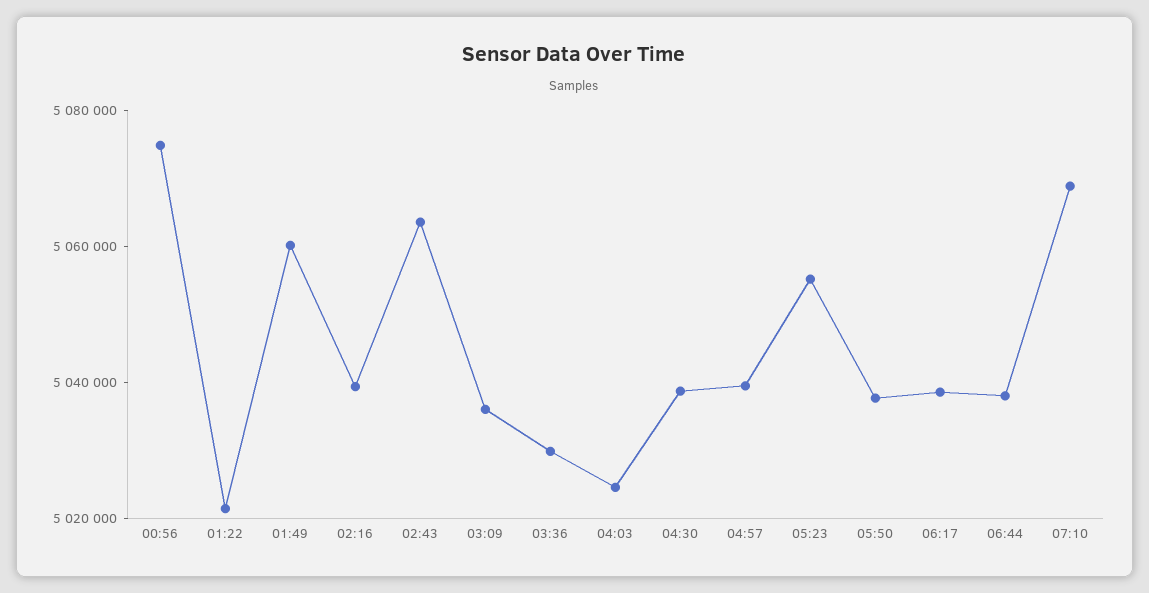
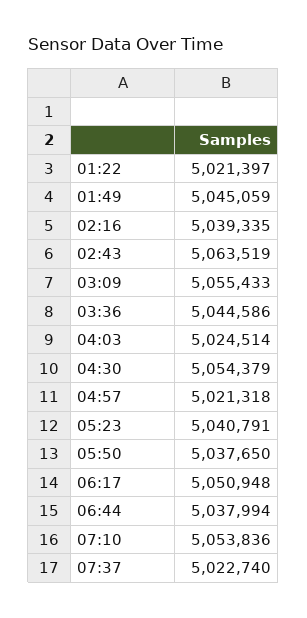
00:56: 5075000 -> none
01:49: 5060000 -> 5045059
03:09: 5035000 -> 5055433
03:36: 5030000 -> 5044586
04:30: 5040000 -> 5054379
04:57: 5040000 -> 5021318
05:23: 5055000 -> 5040791
06:17: 5040000 -> 5050948
07:10: 5070000 -> 5053836
07:37: none -> 5022740

